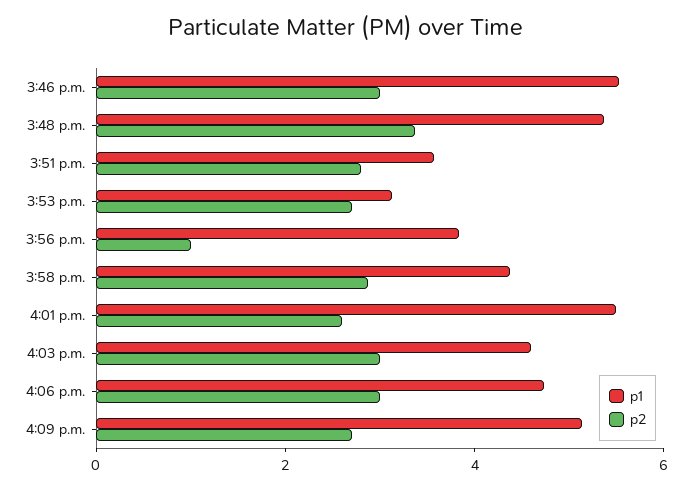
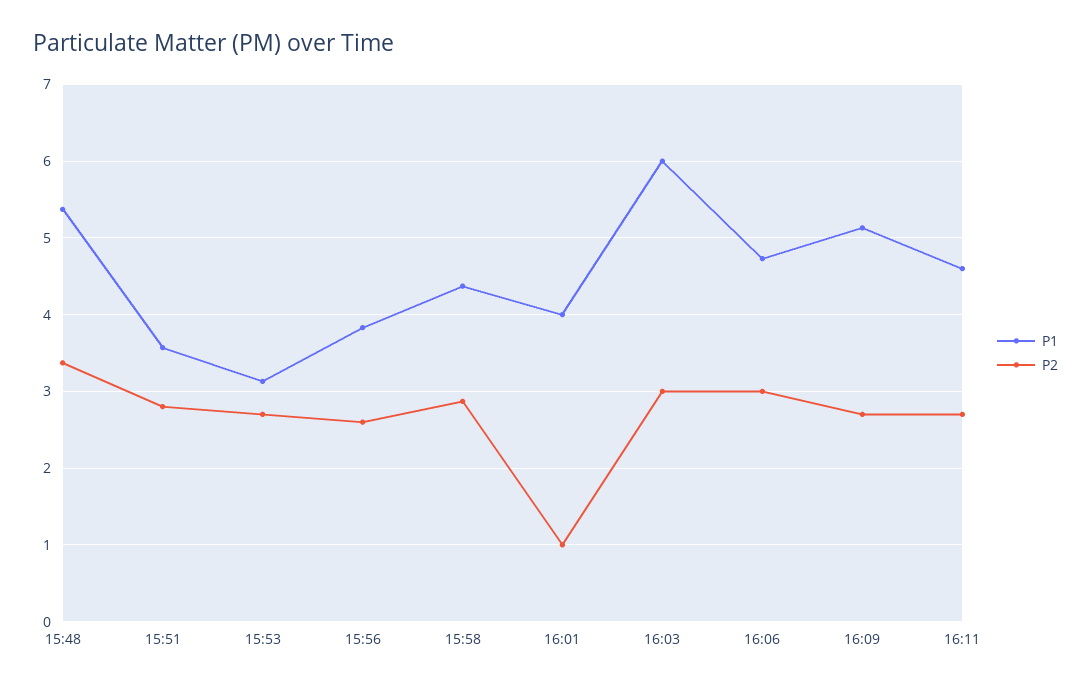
p1, 3:46 p.m.: 5.5 -> none
p2, 3:46 p.m.: 3 -> none
p2, 3:56 p.m.: 1 -> 2.6
p1, 4:01 p.m.: 5.5 -> 4
p2, 4:01 p.m.: 2.5 -> 1
p1, 4:03 p.m.: 4.5 -> 6
p1, 16:11: none -> 4.6
p2, 16:11: none -> 2.7

